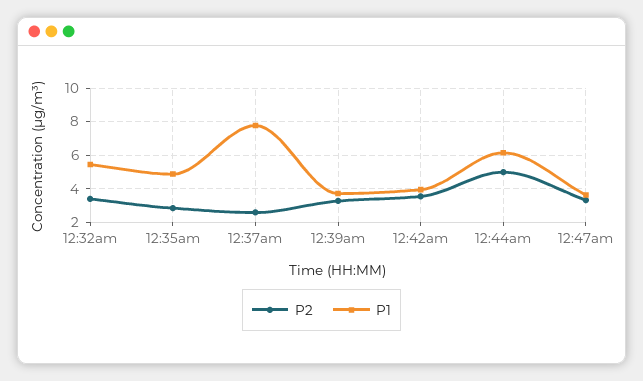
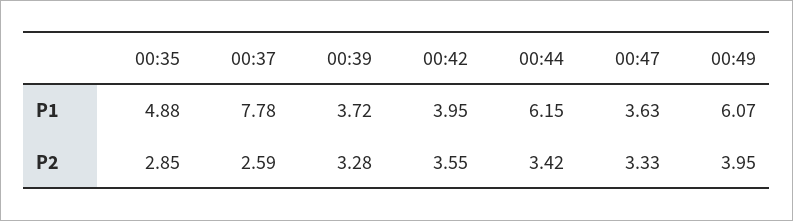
P2, 12:32am: 3.5 -> none
P1, 12:32am: 5.5 -> none
P2, 12:44am: 5 -> 3.42
P1, 00:49: none -> 6.07
P2, 00:49: none -> 3.95

